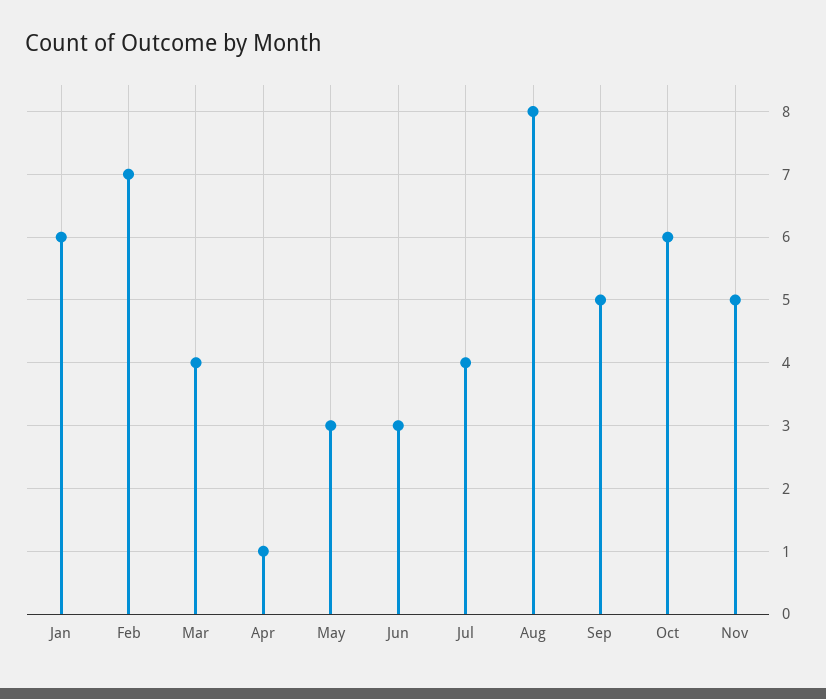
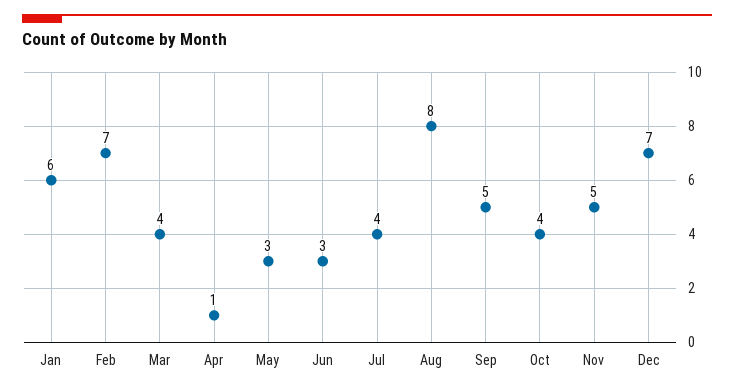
Oct: 6 -> 4
Dec: none -> 7

